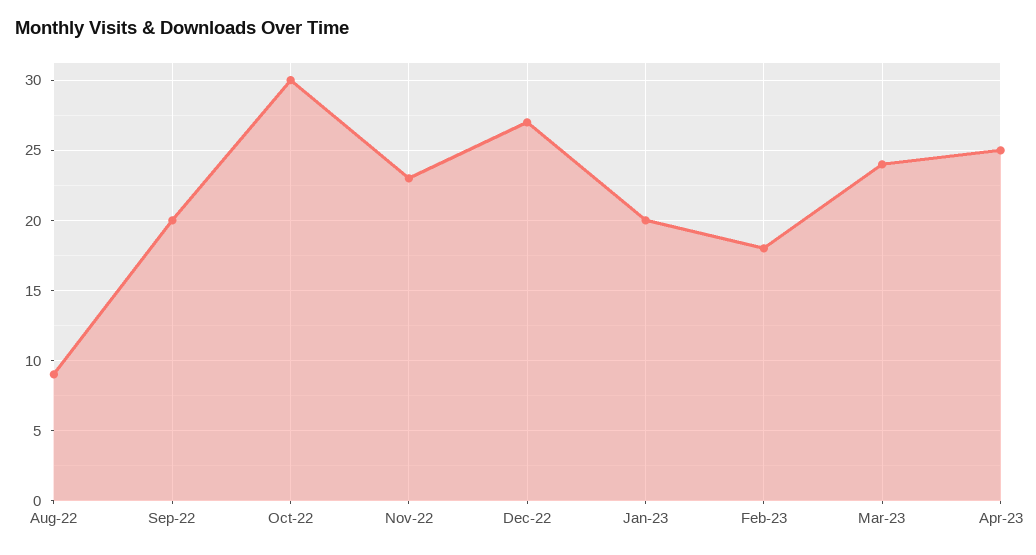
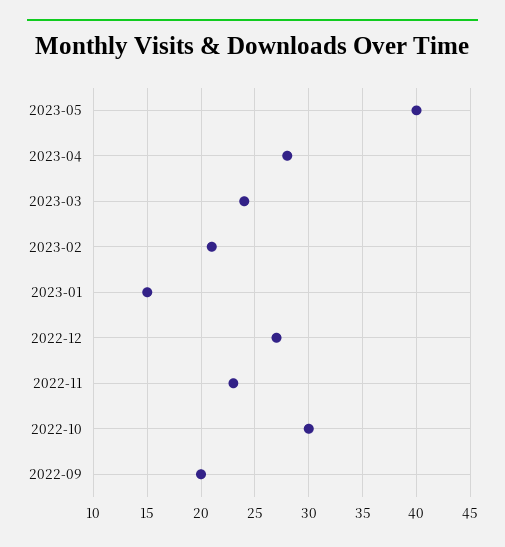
Aug-22: 9 -> none
Jan-23: 20 -> 15
Feb-23: 18 -> 21
Apr-23: 25 -> 28
2023-05: none -> 40

